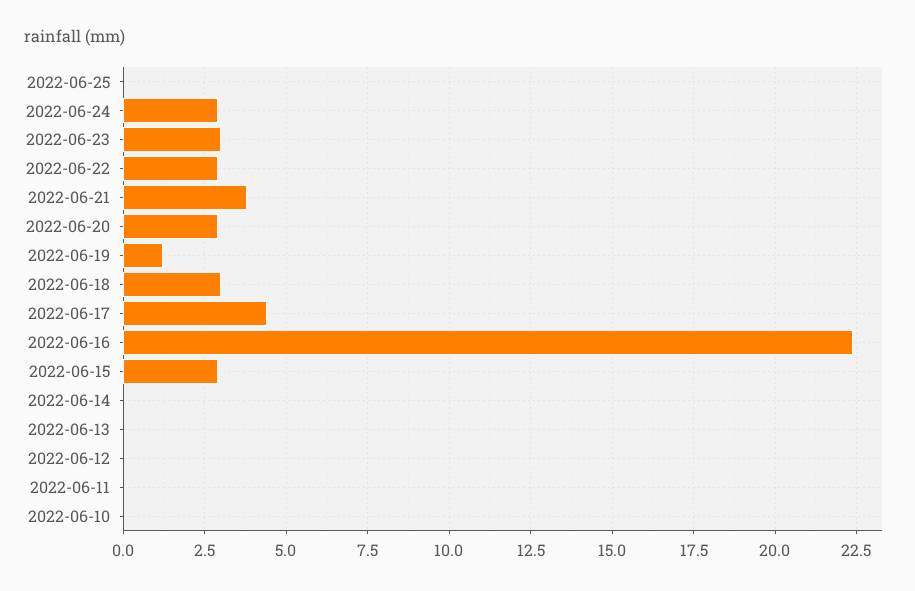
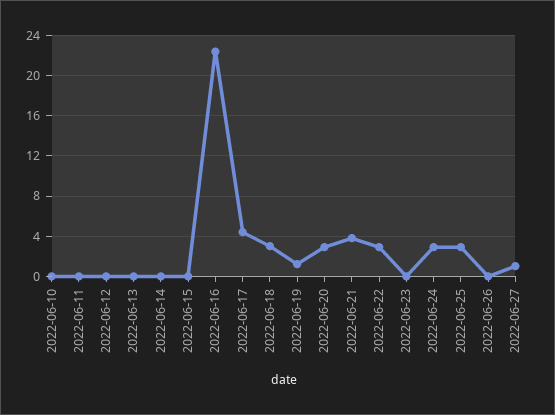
2022-06-25: 0 -> 3
2022-06-23: 3 -> 0
2022-06-15: 3 -> 0
2022-06-26: none -> 0
2022-06-27: none -> 1

